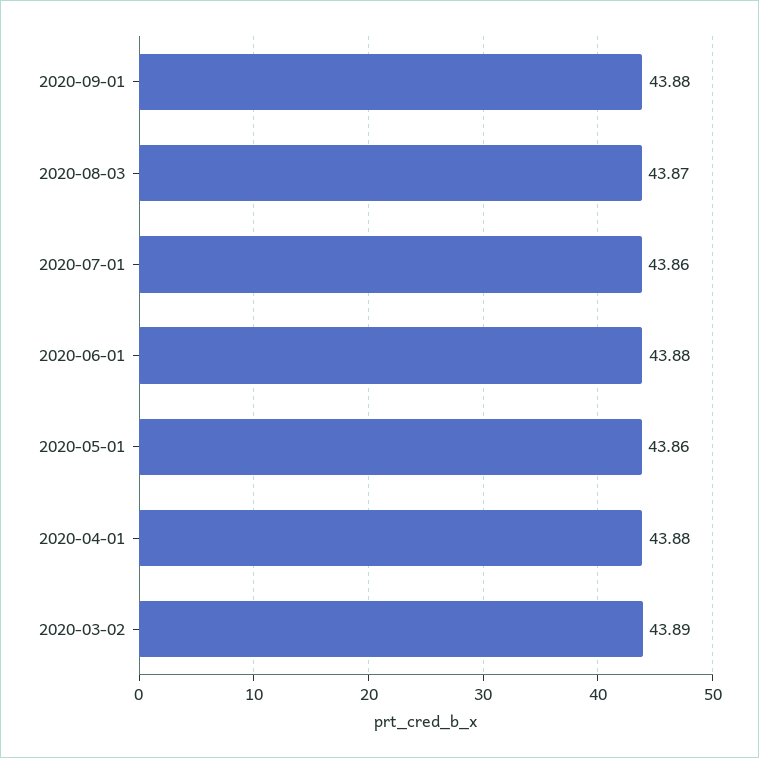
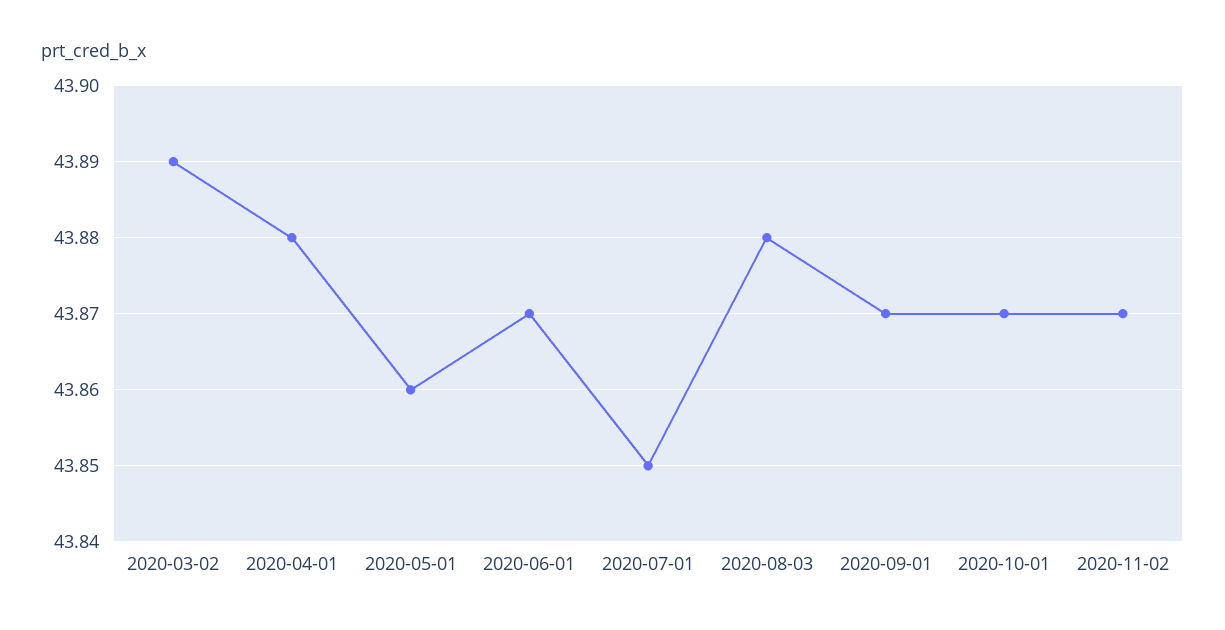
2020-09-01: 43.88 -> 43.87
2020-08-03: 43.87 -> 43.88
2020-07-01: 43.86 -> 43.85
2020-06-01: 43.88 -> 43.87
2020-10-01: none -> 43.87
2020-11-02: none -> 43.87

